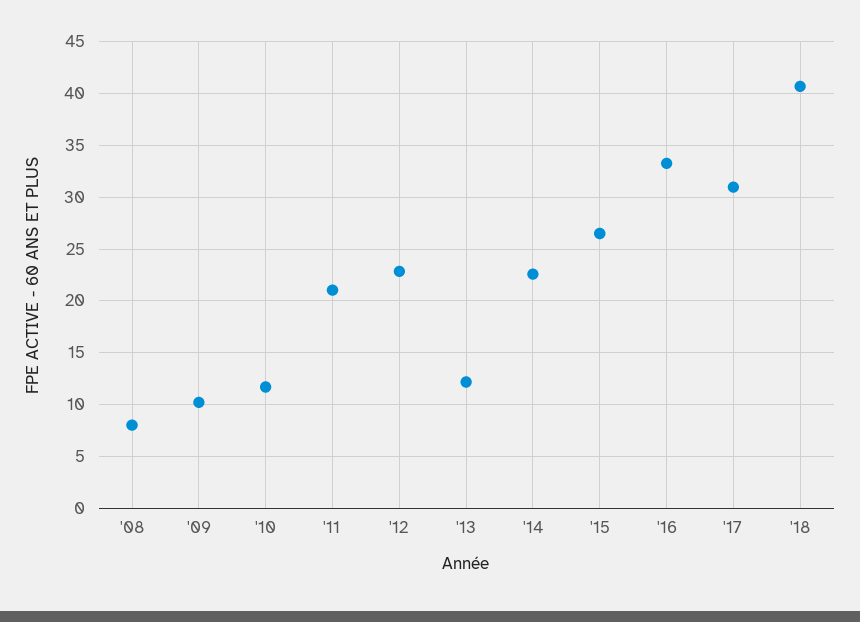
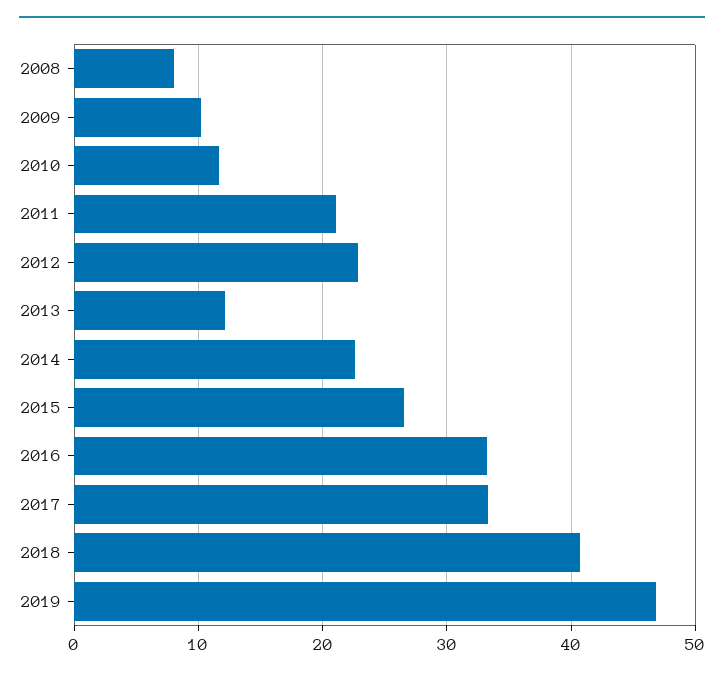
'17: 31 -> 33
2019: none -> 47

